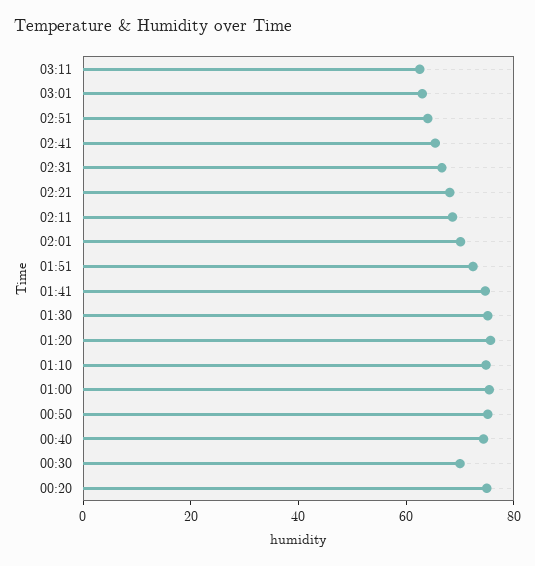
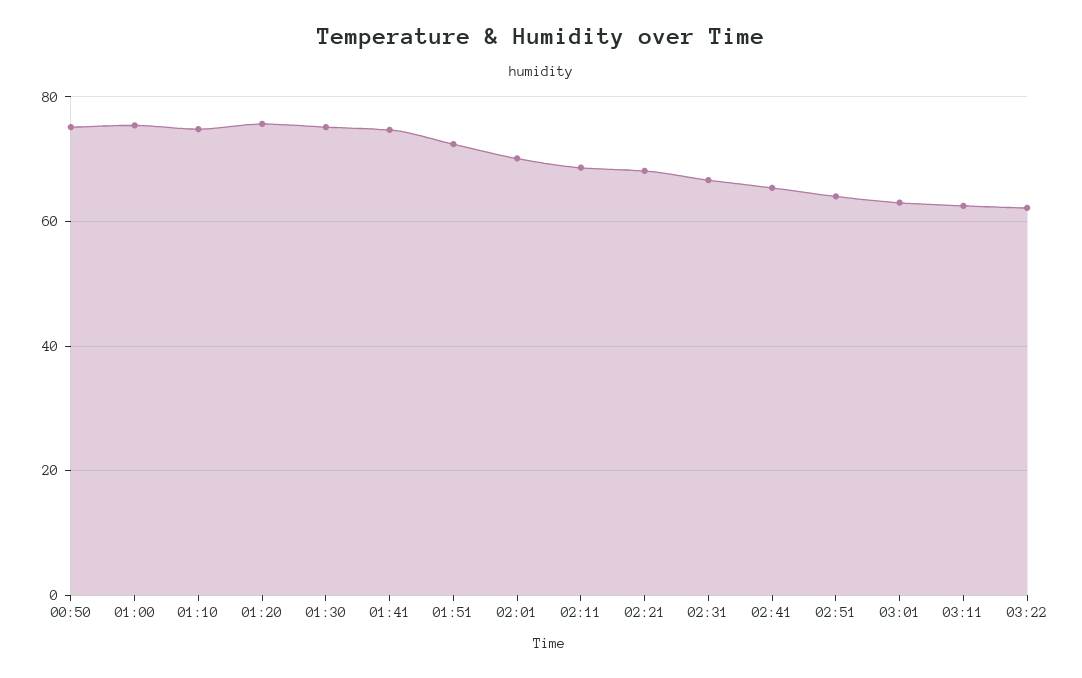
00:40: 75 -> none
00:30: 70 -> none
00:20: 75 -> none
03:22: none -> 62

